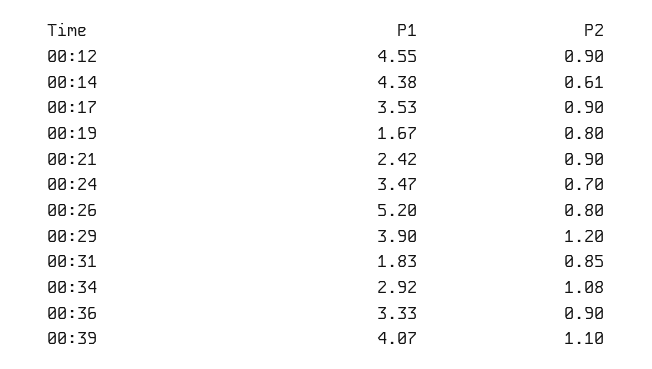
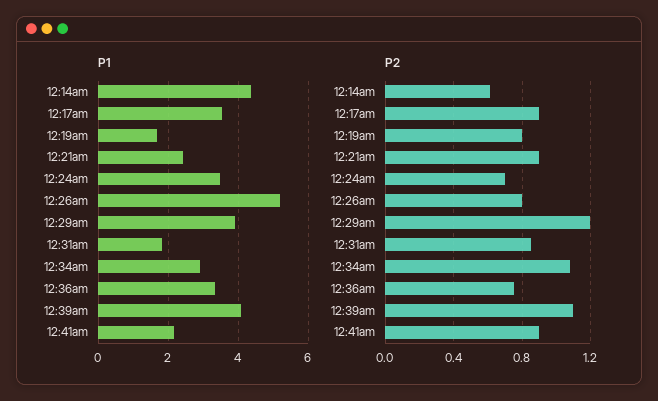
P1, 00:12: 4.55 -> none
P2, 00:12: 0.9 -> none
P2, 00:36: 0.9 -> 0.75
P1, 12:41am: none -> 2.2
P2, 12:41am: none -> 0.9

